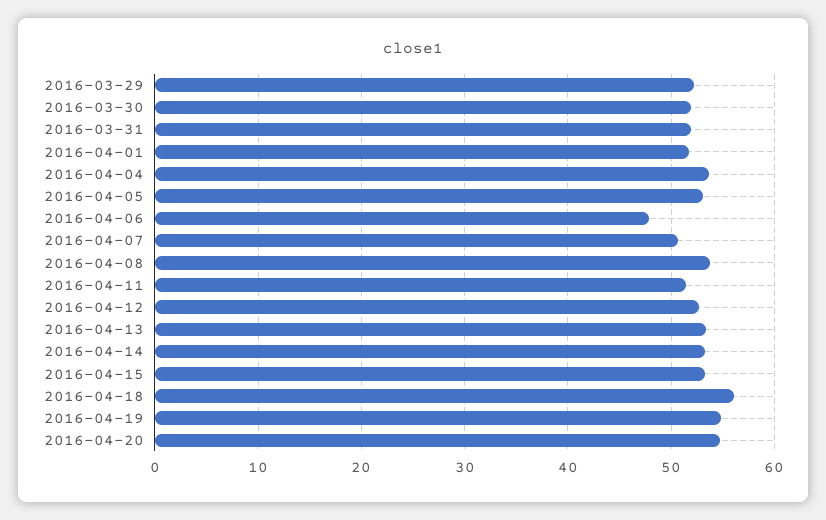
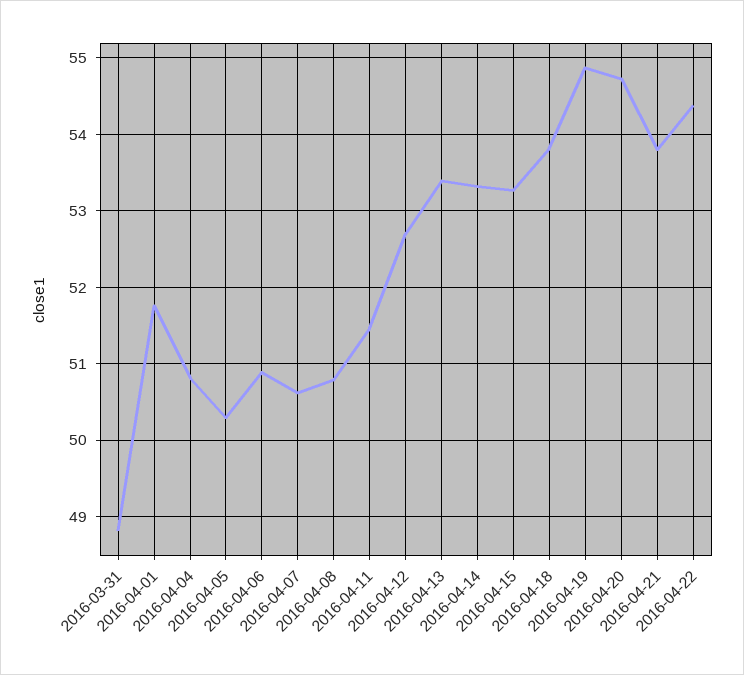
2016-03-29: 52 -> none
2016-03-30: 52 -> none
2016-03-31: 52 -> 48.8
2016-04-04: 54 -> 50.8
2016-04-05: 53 -> 50.3
2016-04-06: 48 -> 50.9
2016-04-08: 54 -> 50.8
2016-04-18: 56 -> 53.8
2016-04-21: none -> 53.8
2016-04-22: none -> 54.4

